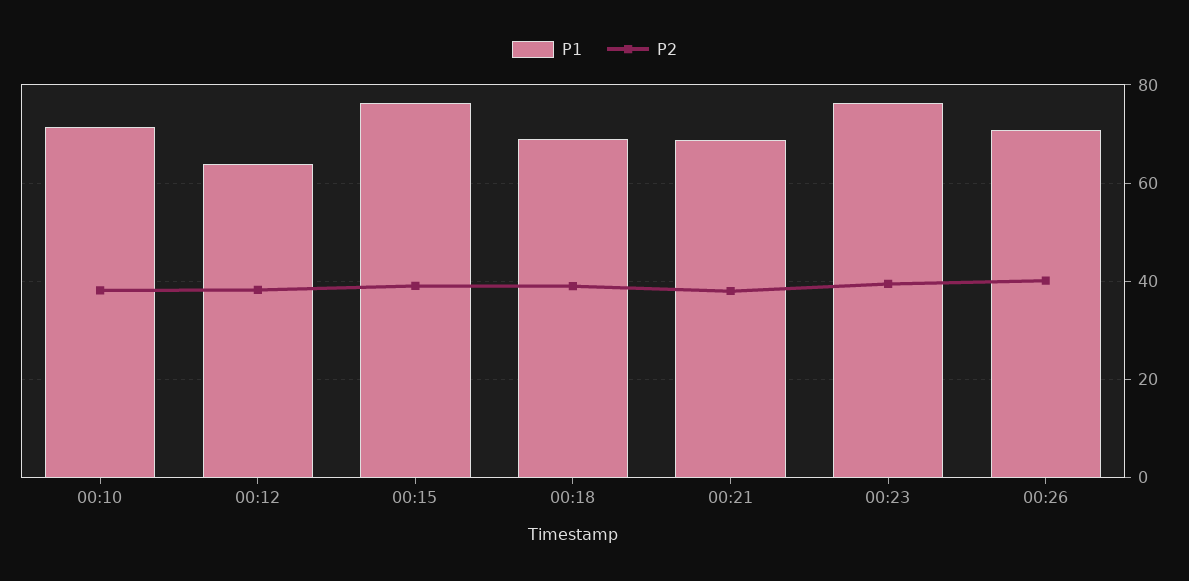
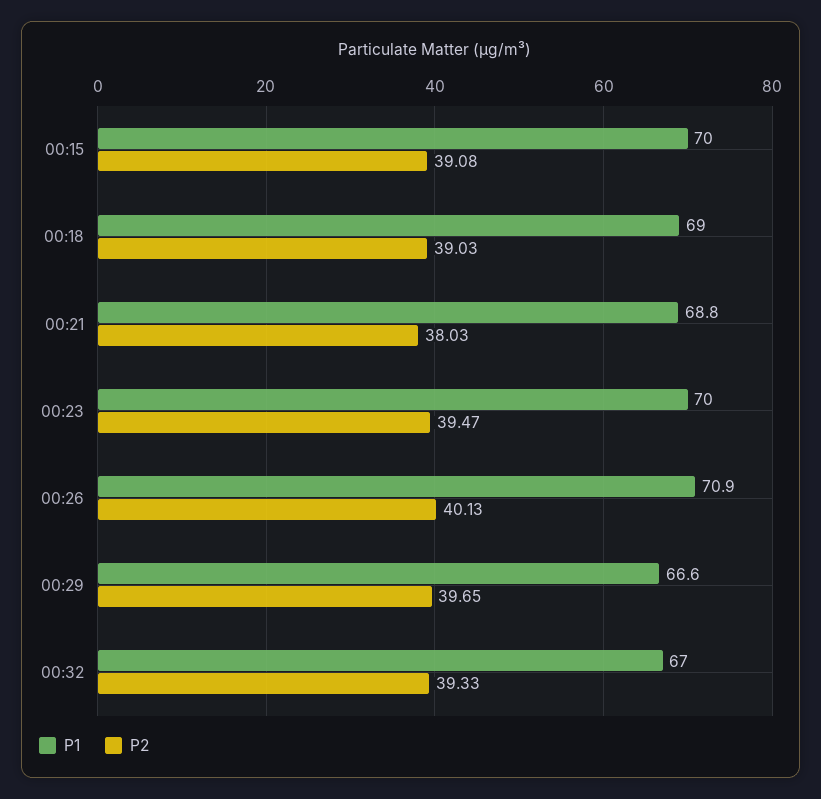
P1, 00:10: 72 -> none
P2, 00:10: 38 -> none
P1, 00:12: 64 -> none
P2, 00:12: 38 -> none
P1, 00:15: 76 -> 70
P1, 00:23: 76 -> 70
P1, 00:29: none -> 66.6
P2, 00:29: none -> 39.65
P1, 00:32: none -> 67
P2, 00:32: none -> 39.33

